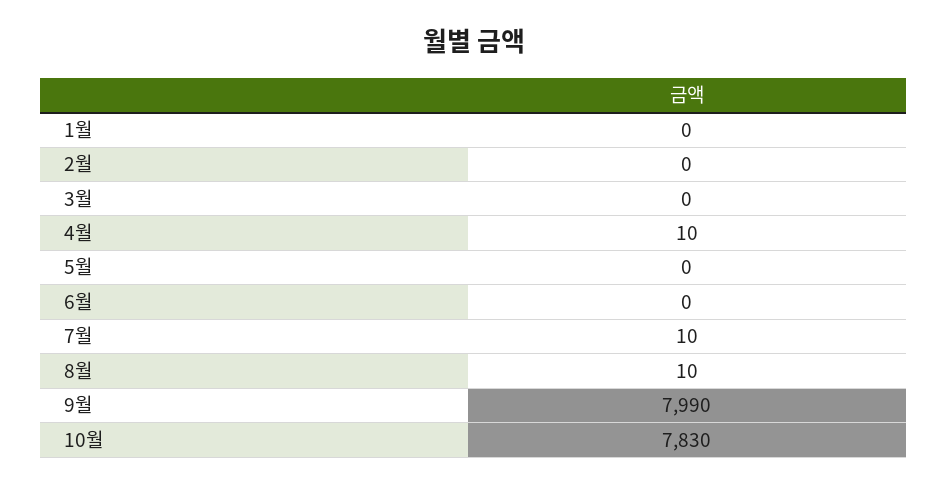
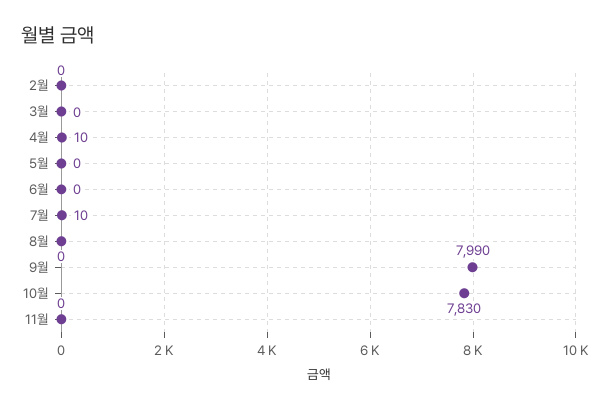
1월: 0 -> none
8월: 10 -> 0
11월: none -> 0

